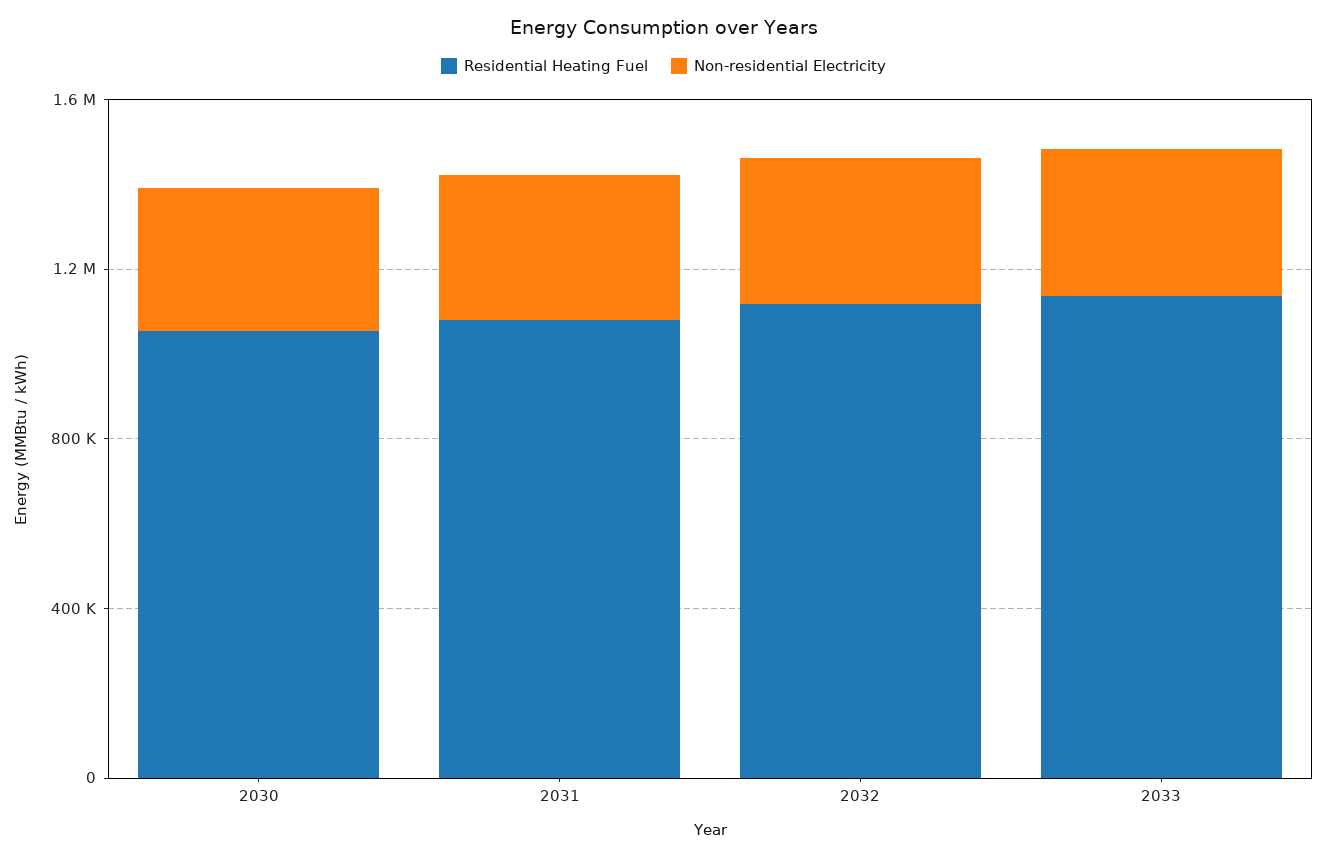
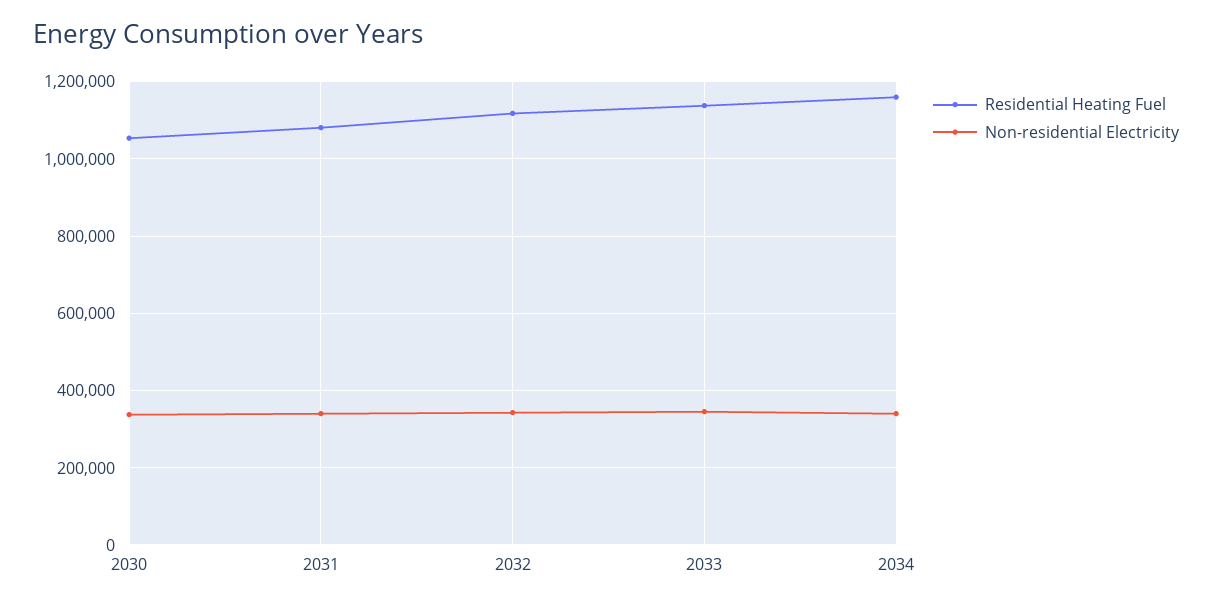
Residential Heating Fuel, 2034: none -> 1160000
Non-residential Electricity, 2034: none -> 340000

